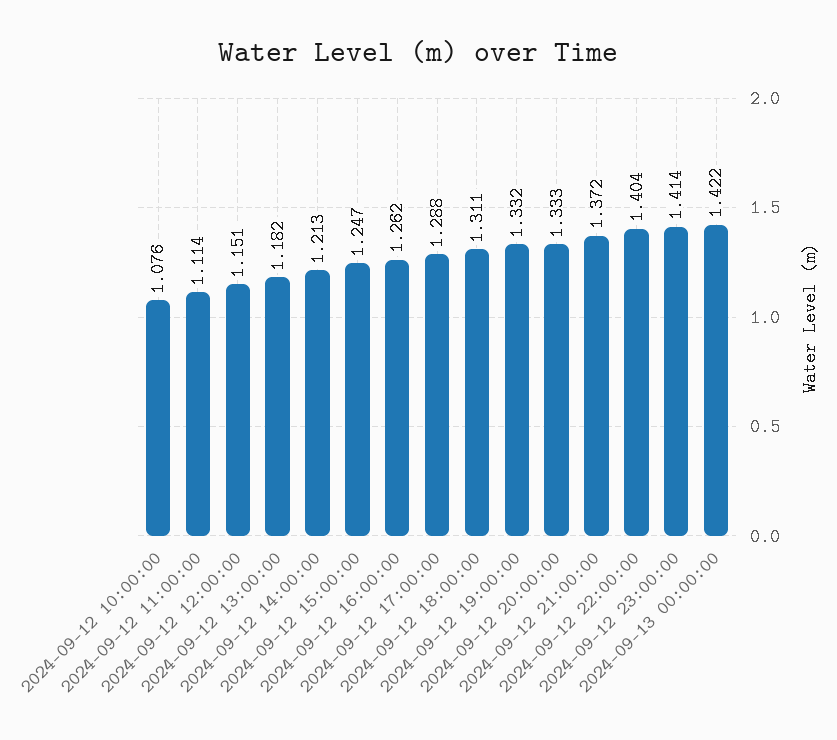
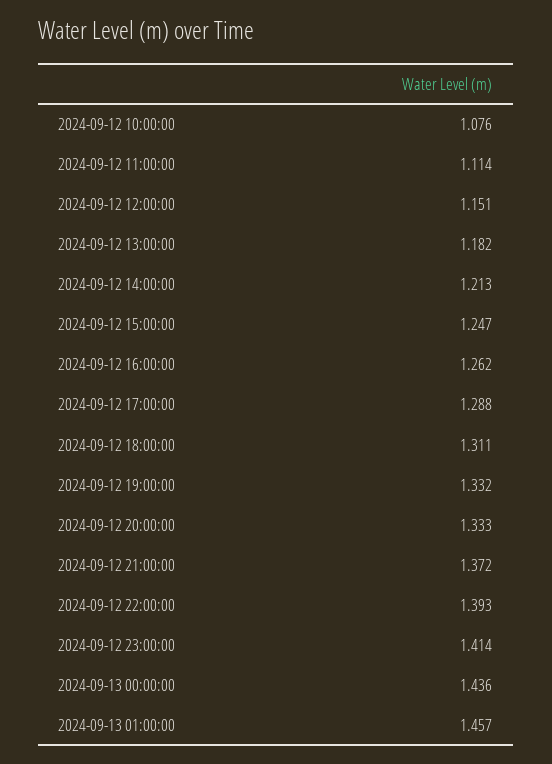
2024-09-12 22:00:00: 1.404 -> 1.393
2024-09-13 00:00:00: 1.422 -> 1.436
2024-09-13 01:00:00: none -> 1.457

